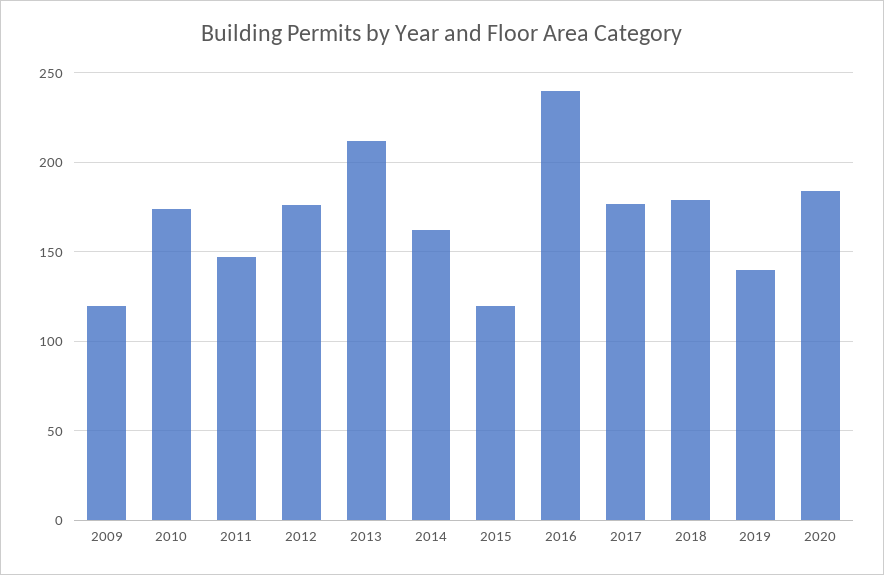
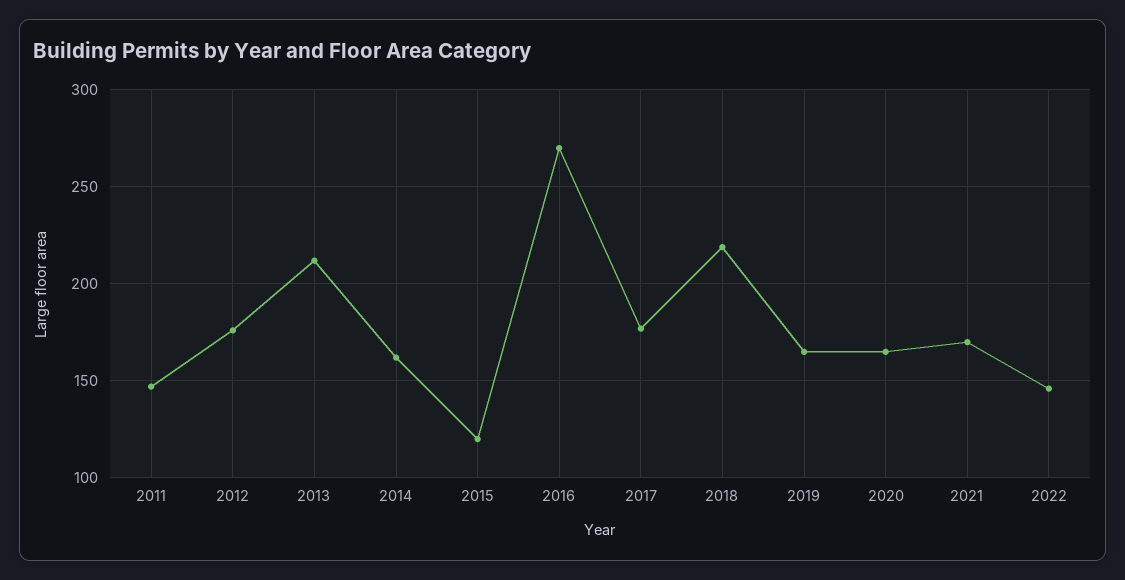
2009: 120 -> none
2010: 175 -> none
2016: 240 -> 270
2018: 180 -> 220
2019: 140 -> 165
2020: 185 -> 165
2021: none -> 170
2022: none -> 145

